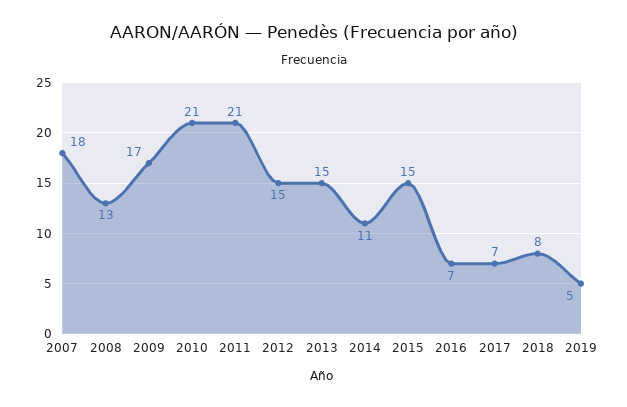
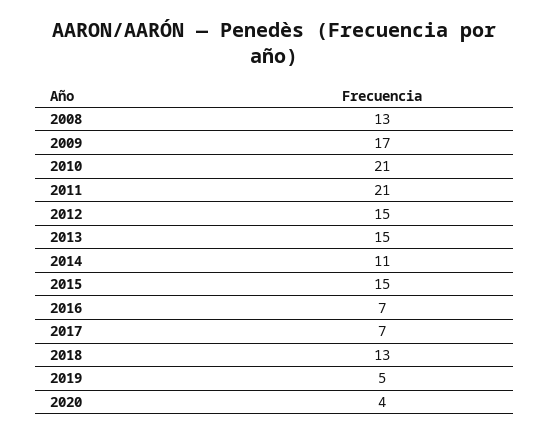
2007: 18 -> none
2018: 8 -> 13
2020: none -> 4

